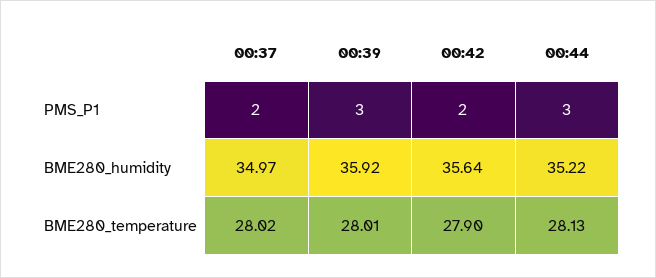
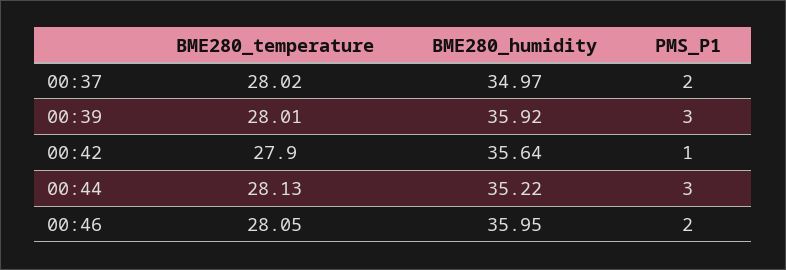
00:42, PMS_P1: 2 -> 1
00:46, BME280_temperature: none -> 28.05
00:46, BME280_humidity: none -> 35.95
00:46, PMS_P1: none -> 2

